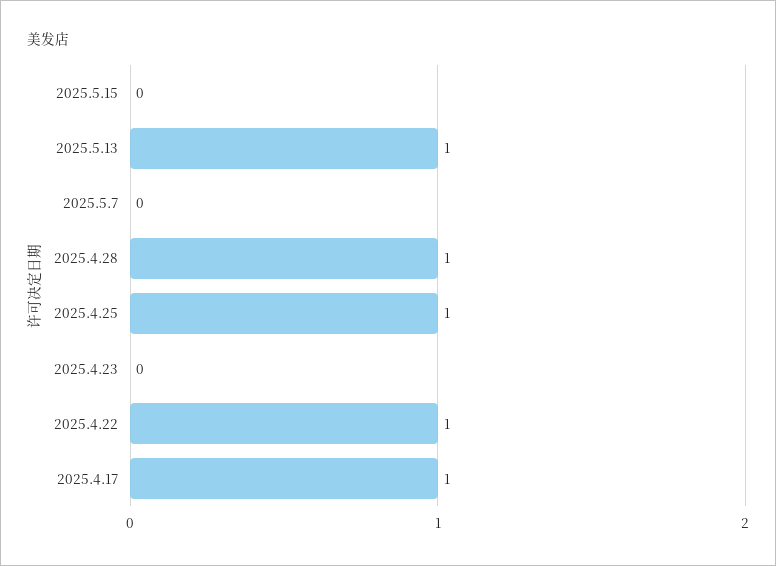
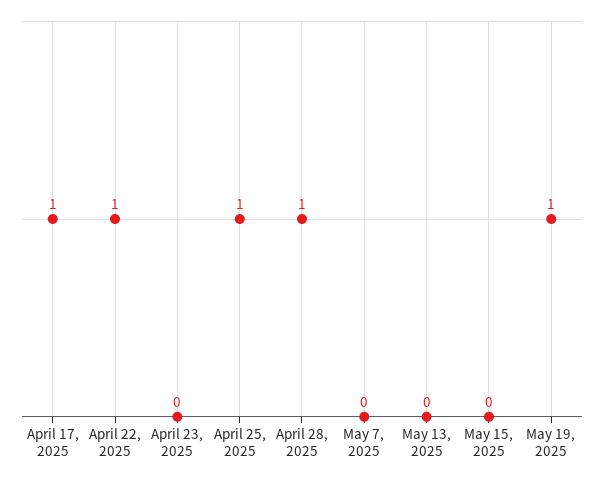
2025.5.13: 1 -> 0
May 19, 2025: none -> 1

